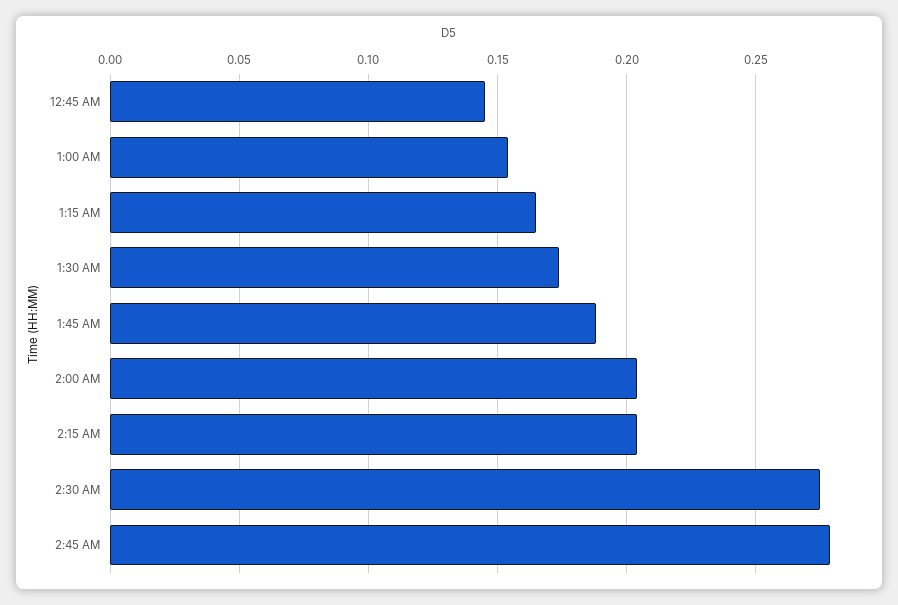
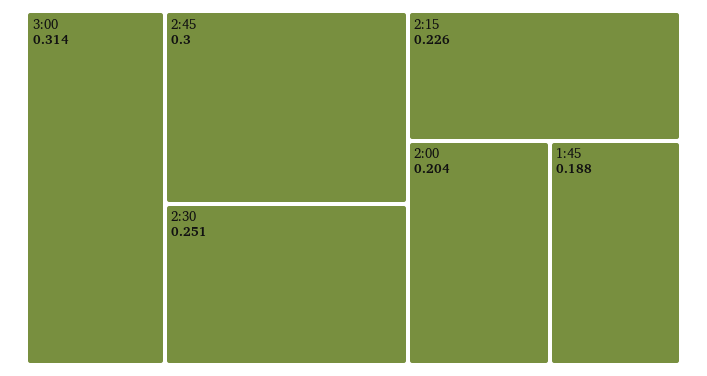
12:45 AM: 0.145 -> none
1:00 AM: 0.155 -> none
1:15 AM: 0.165 -> none
1:30 AM: 0.175 -> none
2:15 AM: 0.205 -> 0.226
2:30 AM: 0.275 -> 0.251
2:45 AM: 0.28 -> 0.3
3:00: none -> 0.314

